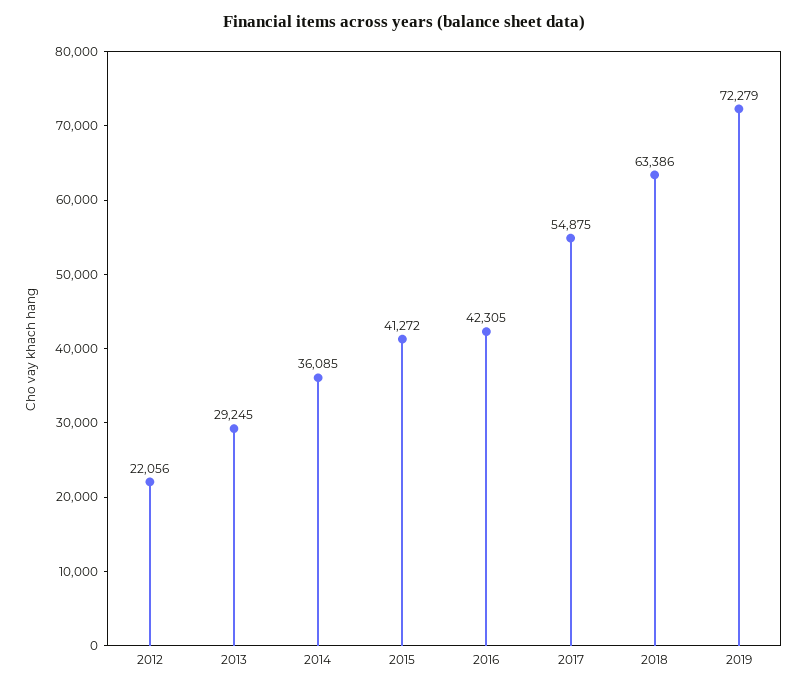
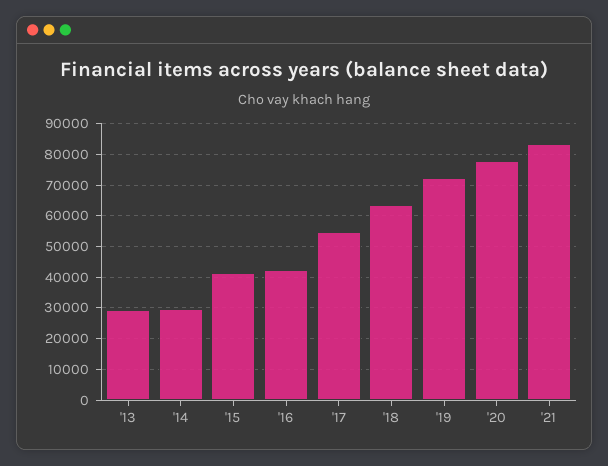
2012: 22056 -> none
2014: 36085 -> 30000
'20: none -> 78000
'21: none -> 84000

